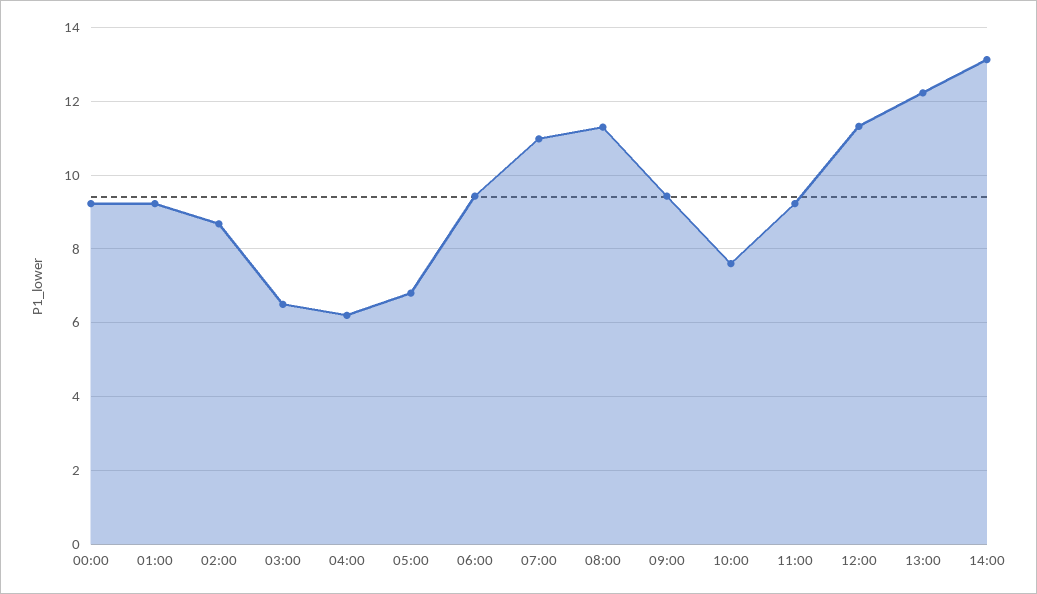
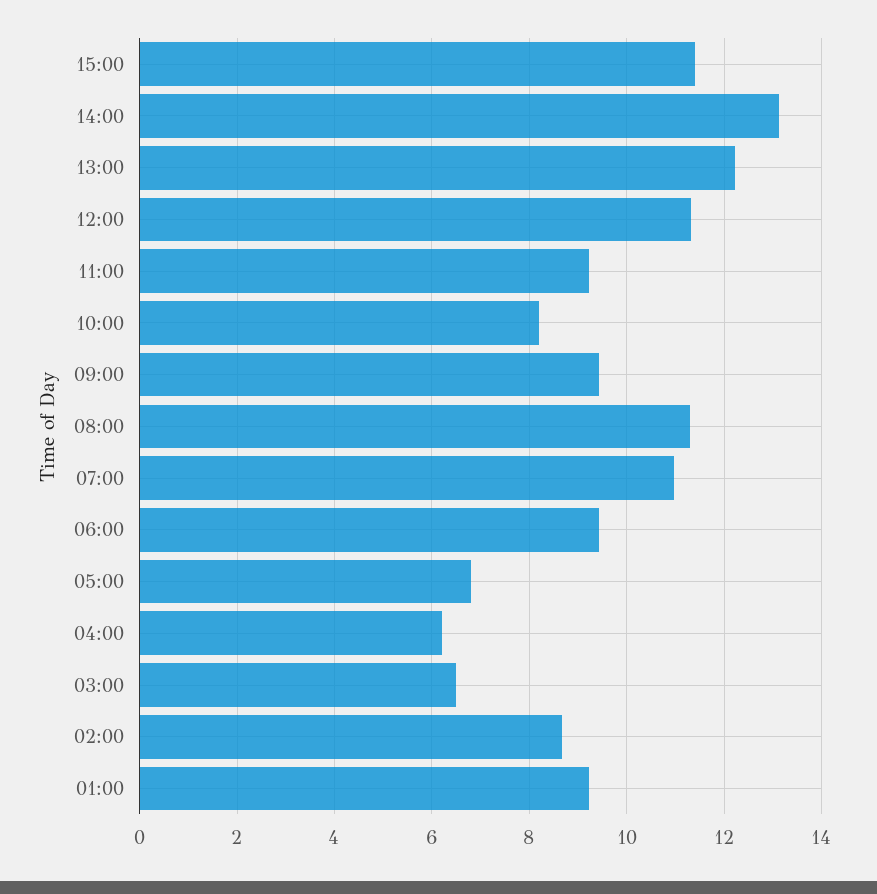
00:00: 9.2 -> none
10:00: 7.6 -> 8.2
15:00: none -> 11.4

